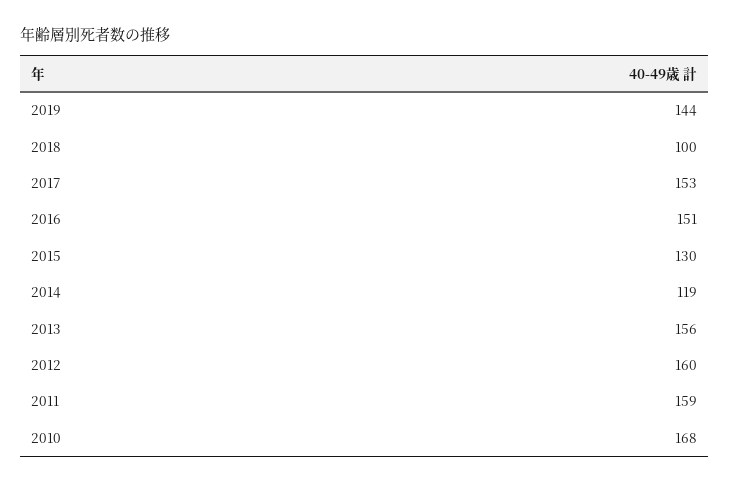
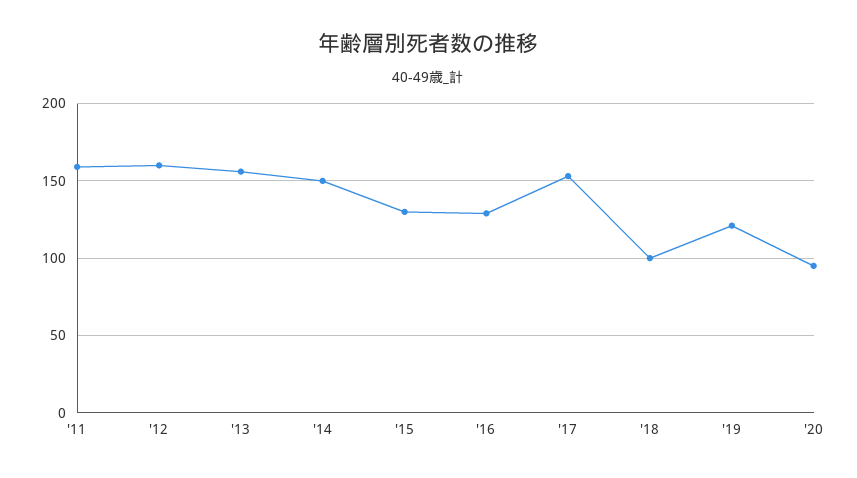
2019: 144 -> 120
2016: 151 -> 130
2014: 119 -> 150
2010: 168 -> none
'20: none -> 95

